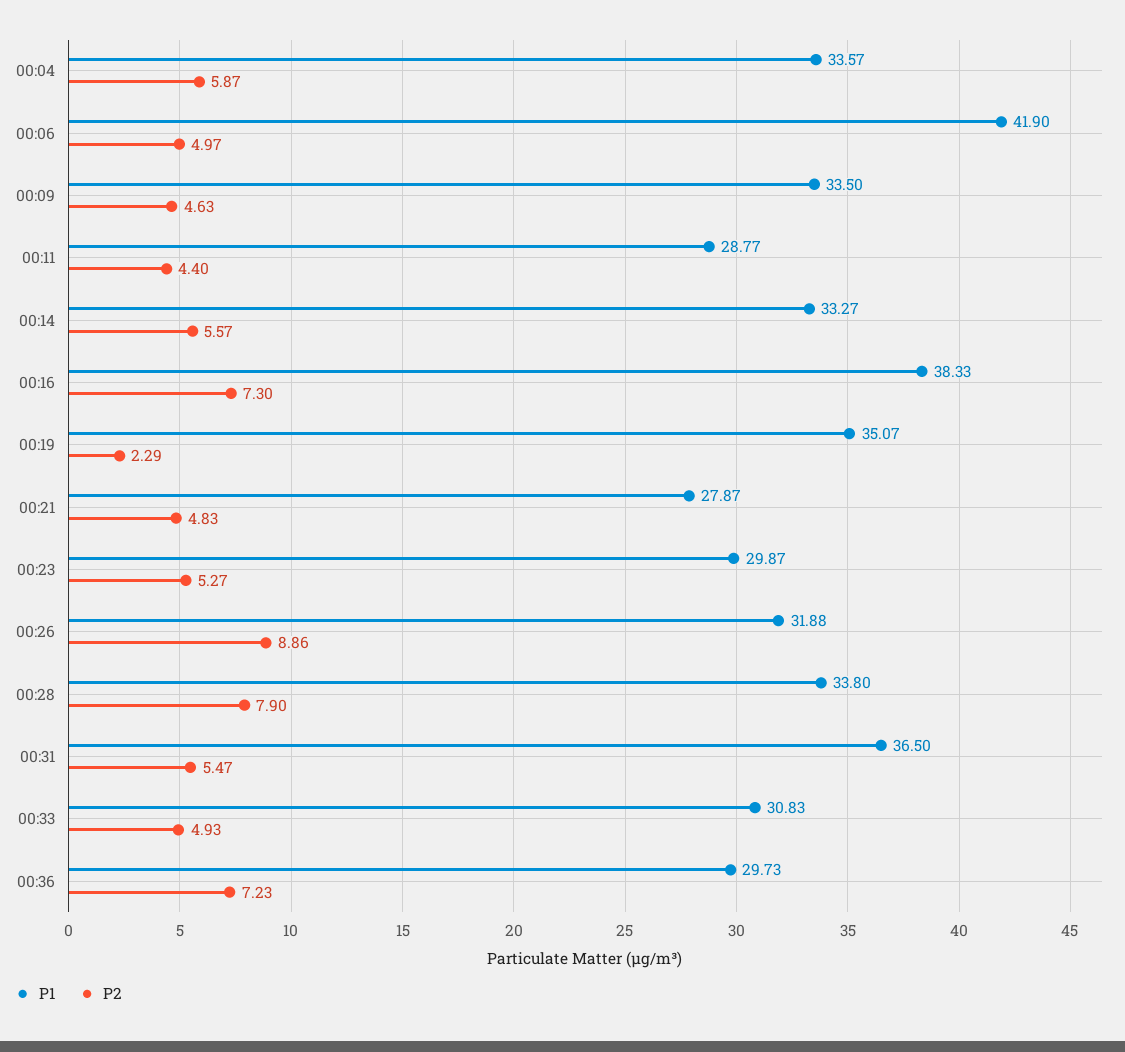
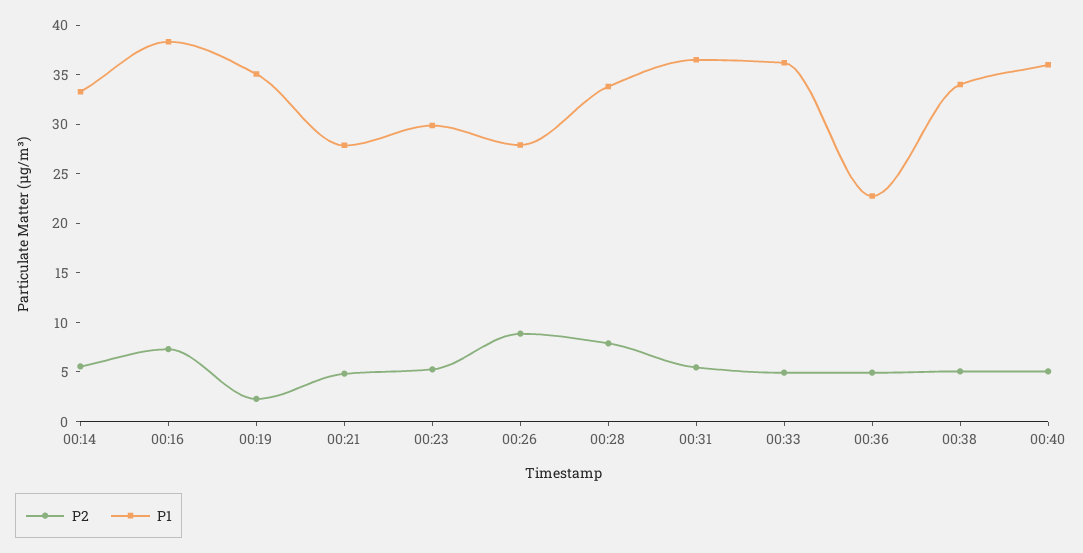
P1, 00:04: 33.57 -> none
P2, 00:04: 5.87 -> none
P1, 00:06: 41.9 -> none
P2, 00:06: 4.97 -> none
P1, 00:09: 33.5 -> none
P2, 00:09: 4.63 -> none
P1, 00:11: 28.77 -> none
P2, 00:11: 4.4 -> none
P1, 00:26: 31.88 -> 28
P1, 00:33: 30.83 -> 36
P1, 00:36: 29.73 -> 23
P2, 00:36: 7.23 -> 5
P2, 00:38: none -> 5
P1, 00:38: none -> 34
P2, 00:40: none -> 5
P1, 00:40: none -> 36

